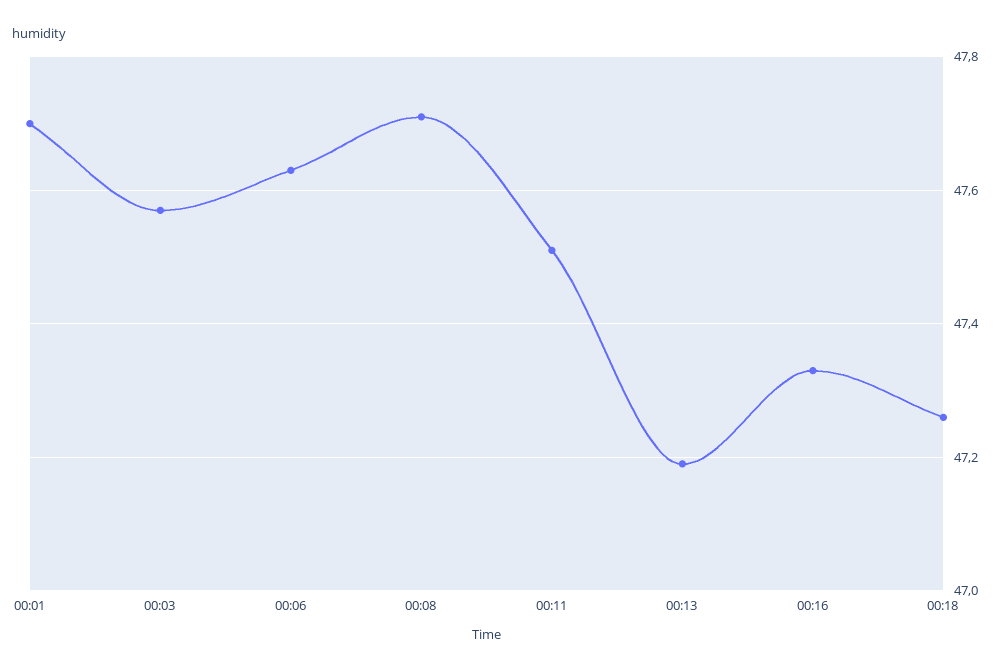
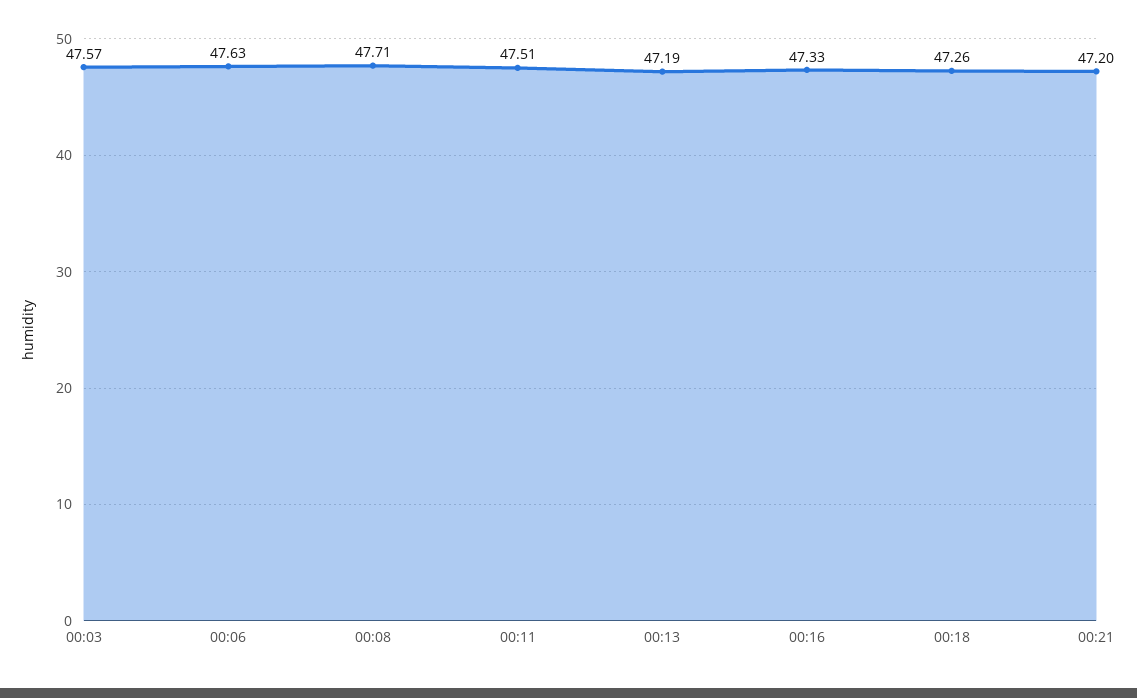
00:01: 47.7 -> none
00:21: none -> 47.2

